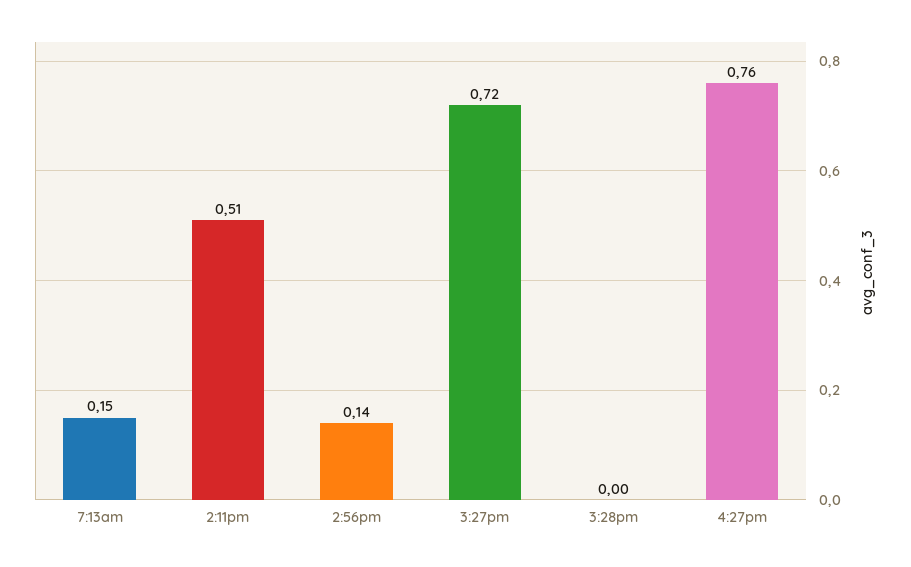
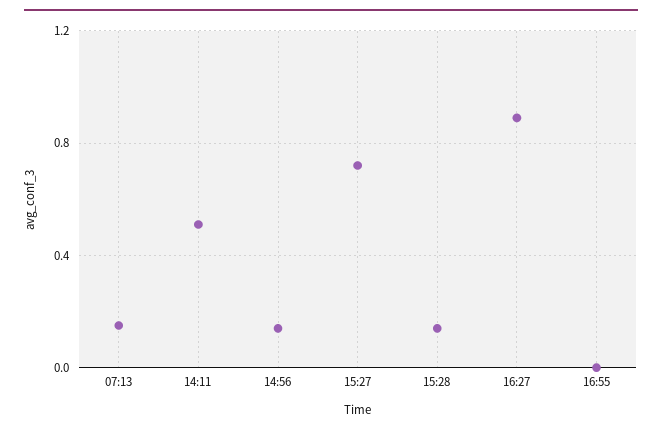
3:28pm: 0 -> 0.15
4:27pm: 0.76 -> 0.9
16:55: none -> 0

